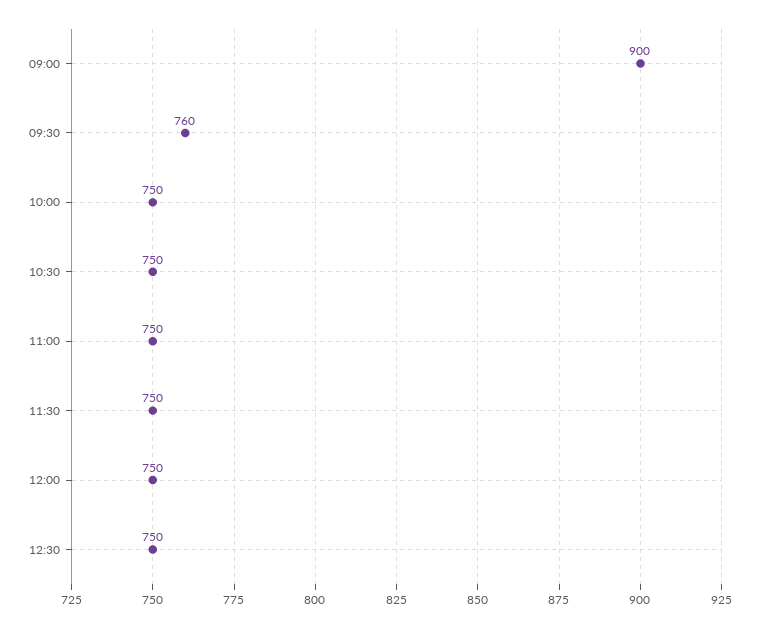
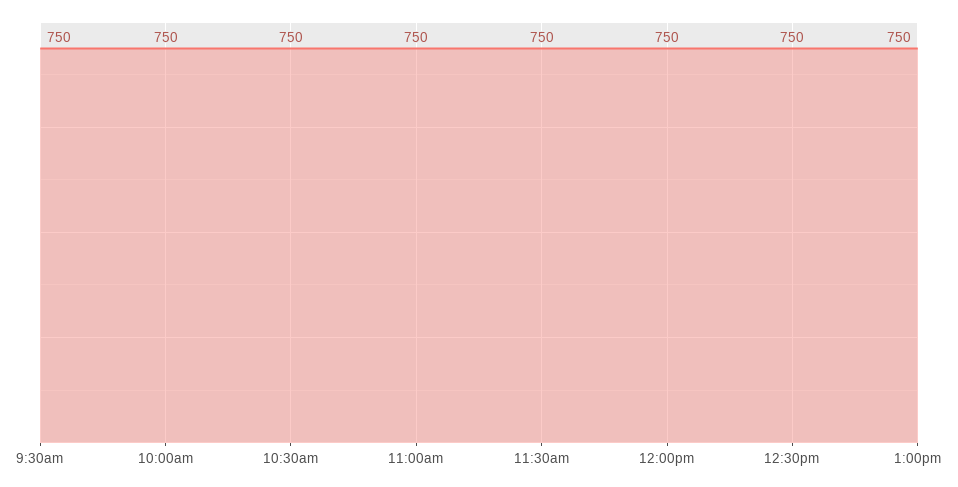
09:00: 900 -> none
09:30: 760 -> 750
1:00pm: none -> 750

